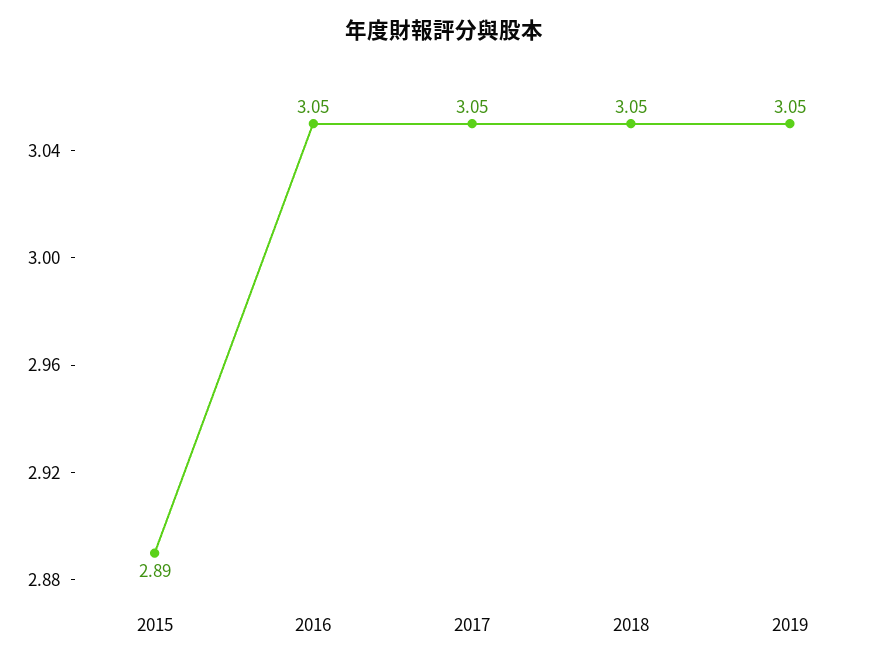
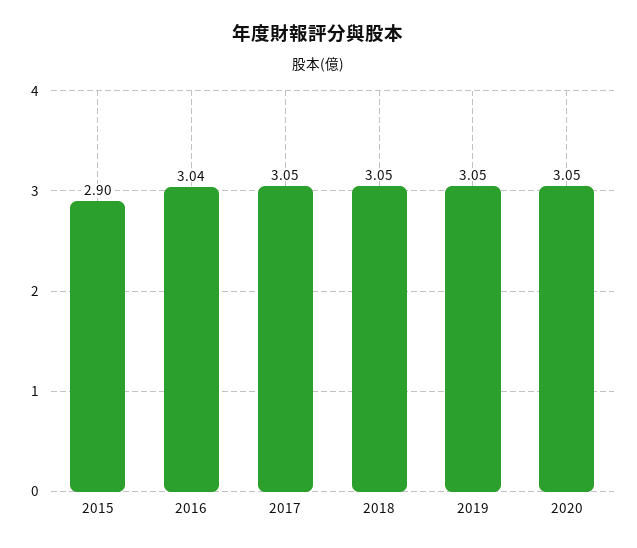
2015: 2.89 -> 2.9
2016: 3.05 -> 3.04
2020: none -> 3.05

